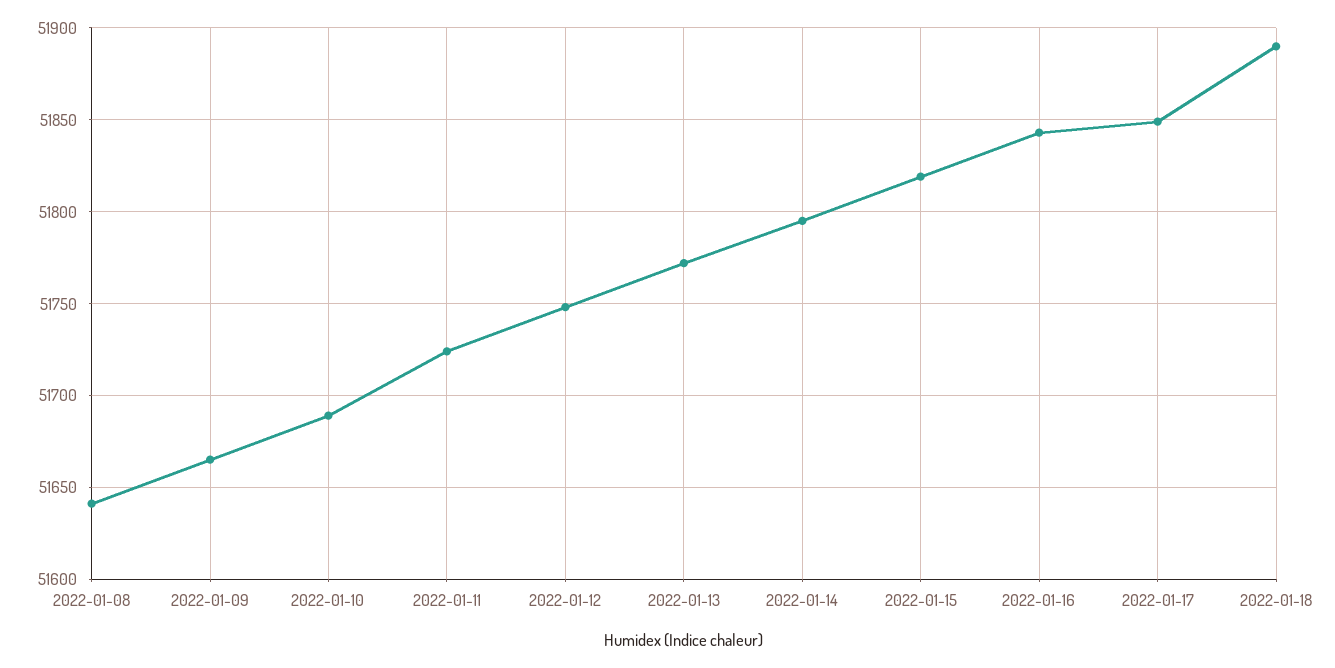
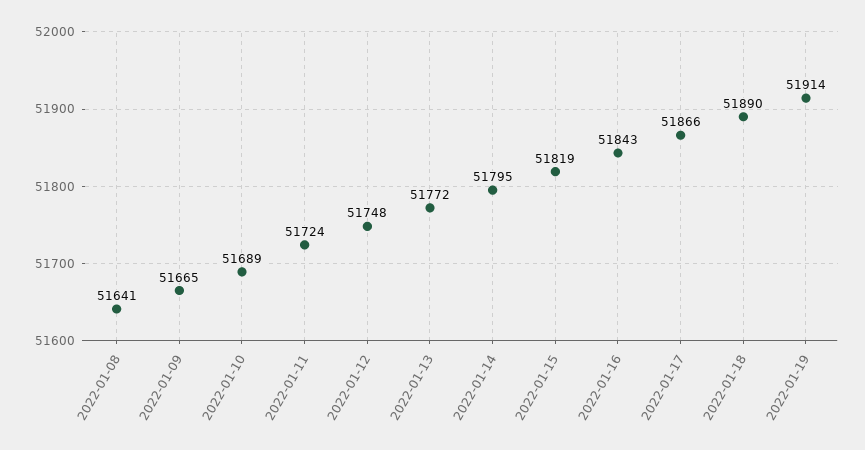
2022-01-17: 51850 -> 51866
2022-01-19: none -> 51914

